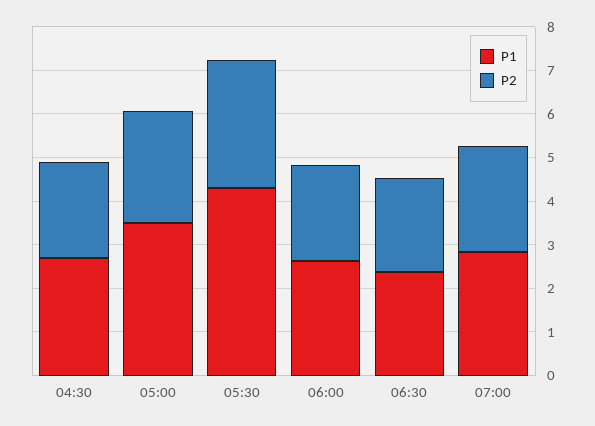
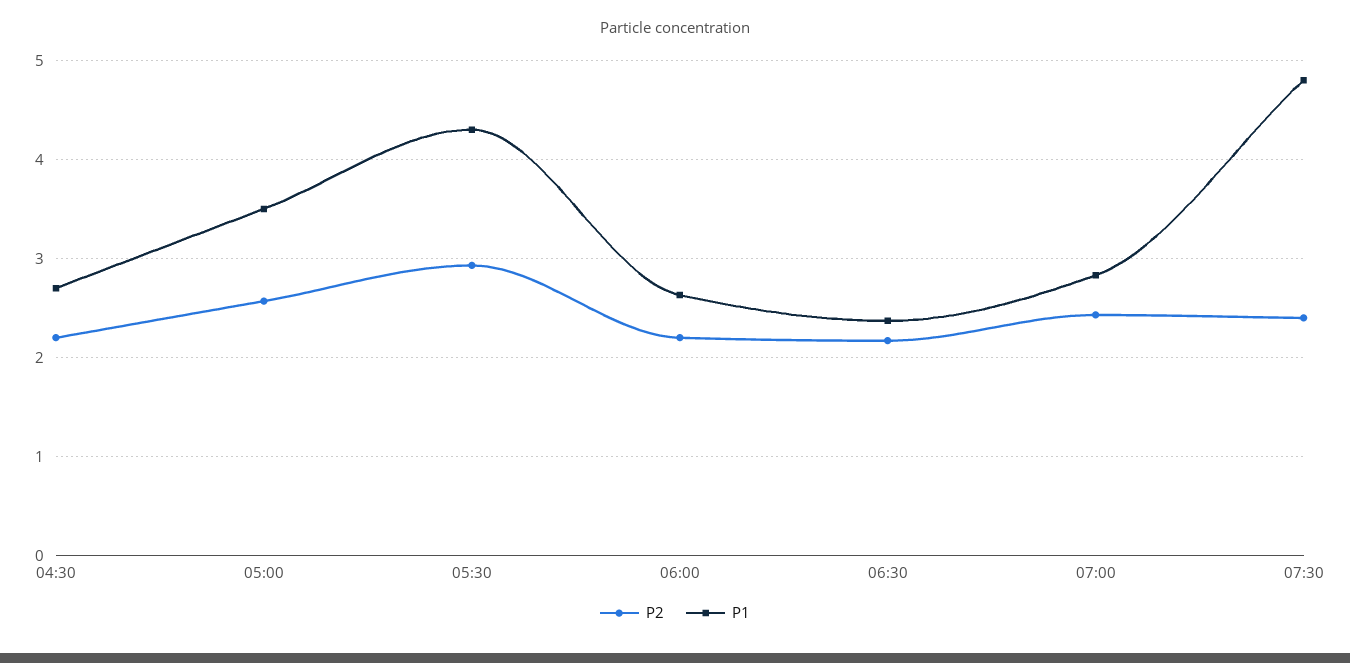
P2, 07:30: none -> 2.4
P1, 07:30: none -> 4.8

